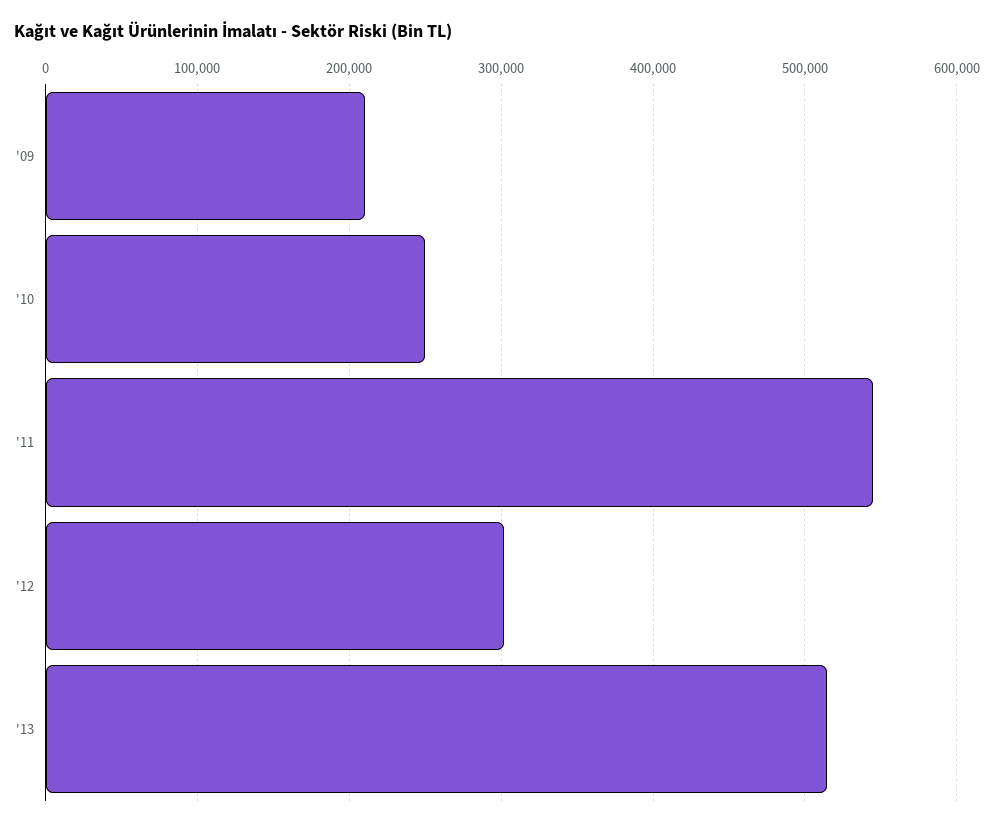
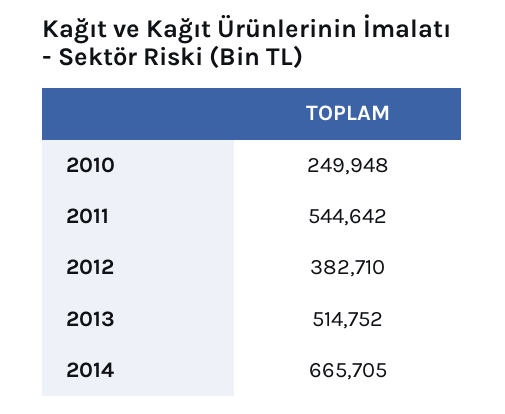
'09: 210000 -> none
'12: 300000 -> 382710
2014: none -> 665705

